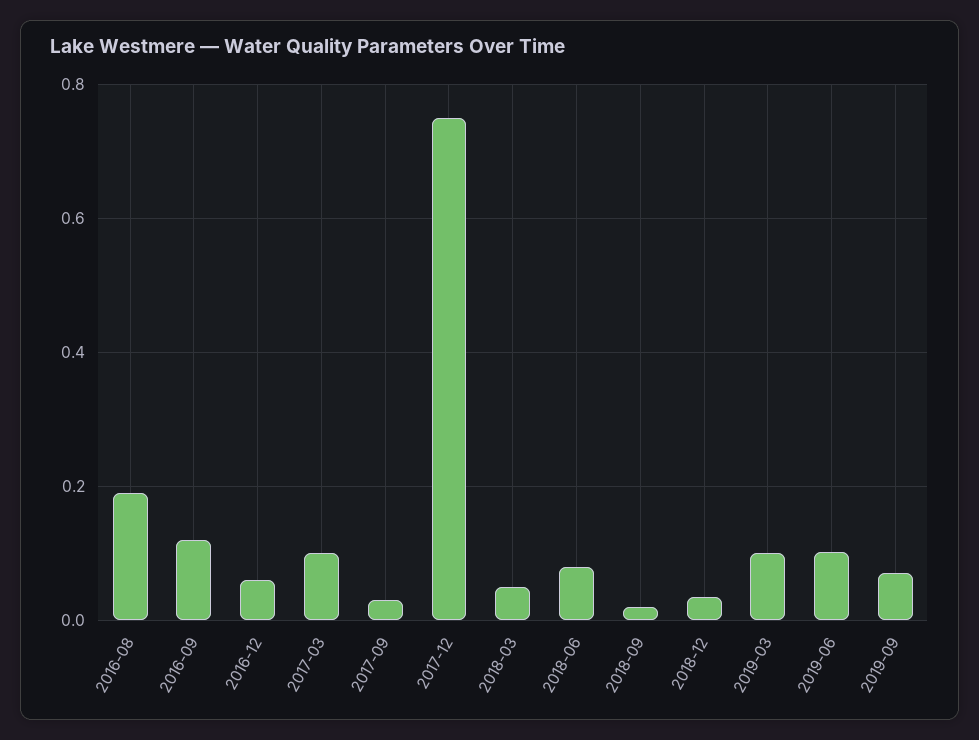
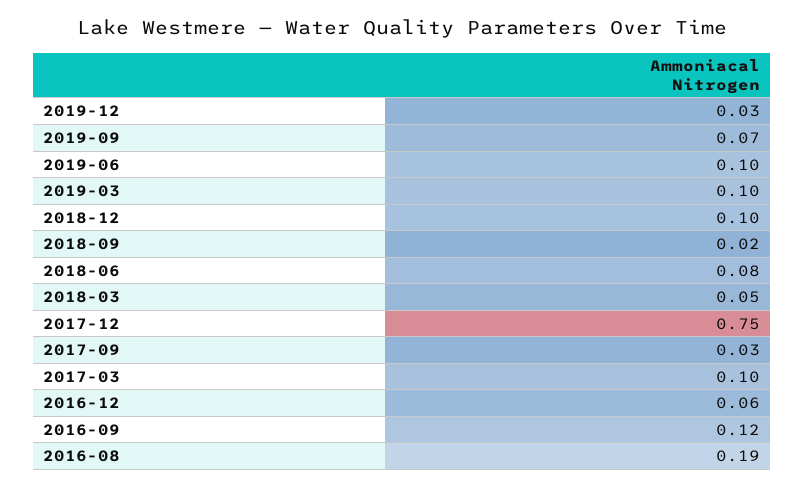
2018-12: 0.04 -> 0.1
2019-12: none -> 0.03

